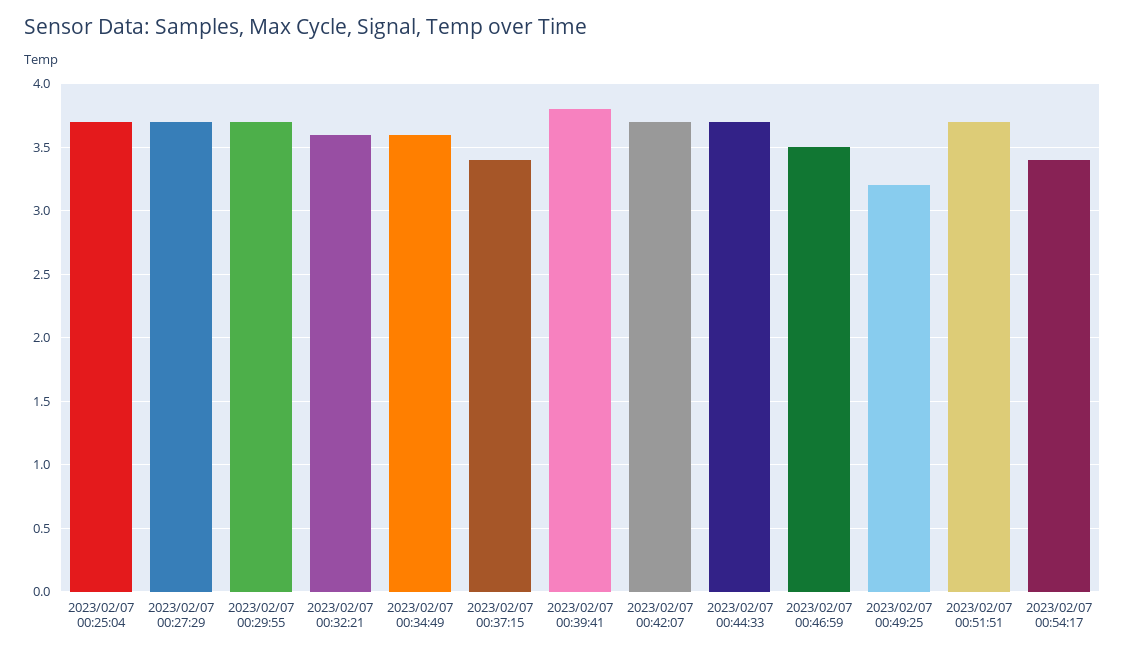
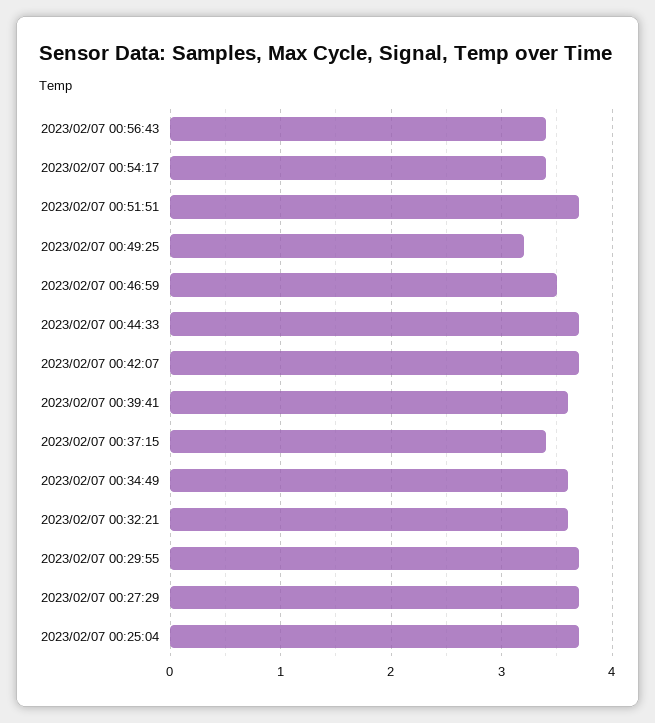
2023/02/07 00:39:41: 3.8 -> 3.6
2023/02/07 00:56:43: none -> 3.4

